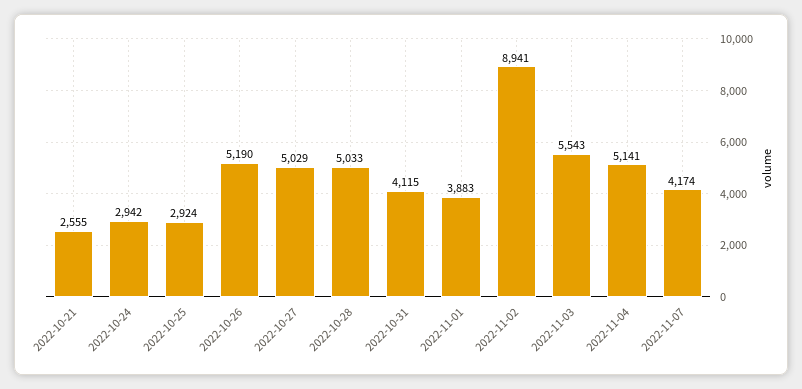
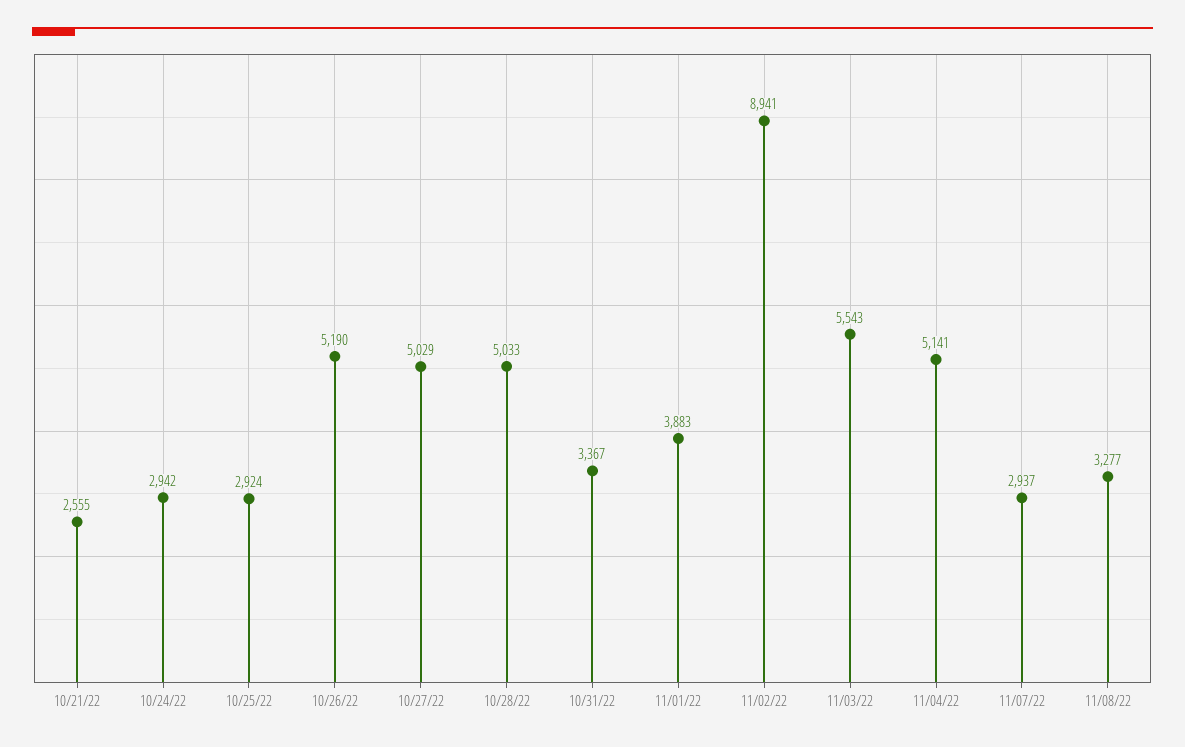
2022-10-31: 4115 -> 3367
2022-11-07: 4174 -> 2937
11/08/22: none -> 3277

